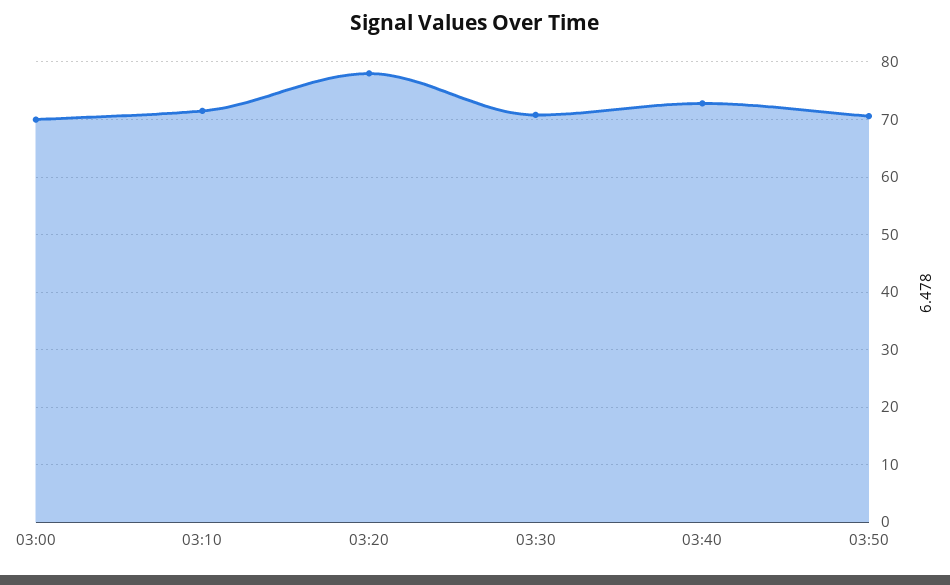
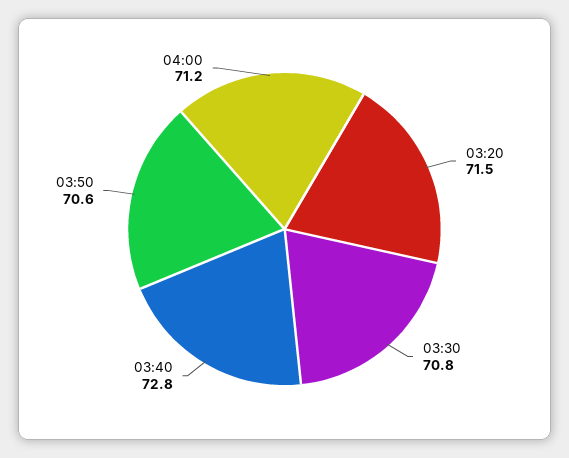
03:00: 70 -> none
03:10: 72 -> none
03:20: 78 -> 71.5
04:00: none -> 71.2

